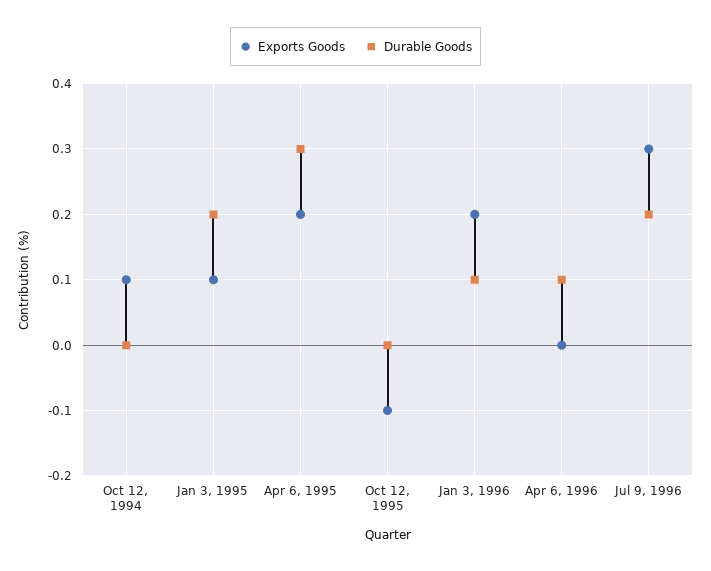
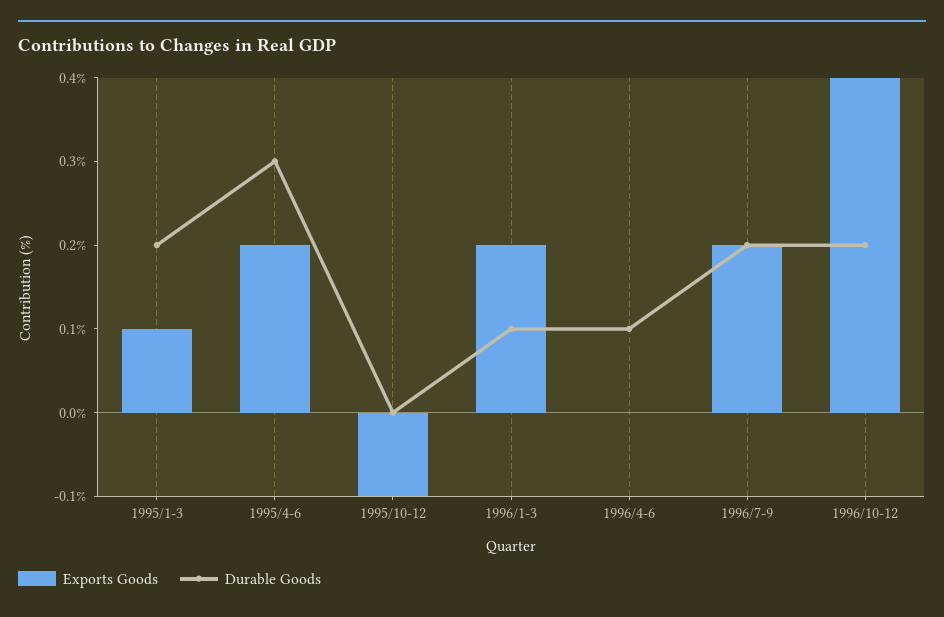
Exports Goods, Oct 12, 1994: 0.1 -> none
Durable Goods, Oct 12, 1994: 0 -> none
Exports Goods, Jul 9, 1996: 0.3 -> 0.2
Exports Goods, 1996/10-12: none -> 0.4
Durable Goods, 1996/10-12: none -> 0.2

